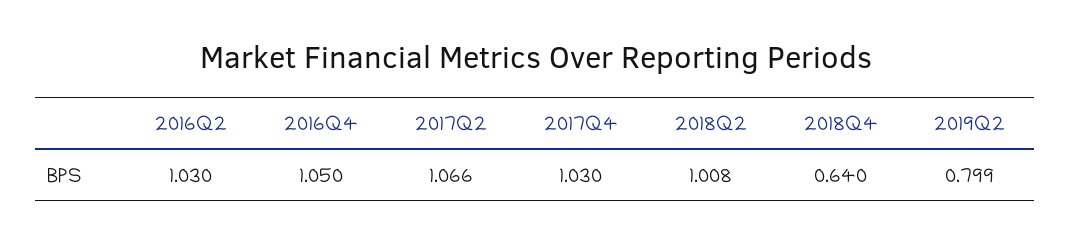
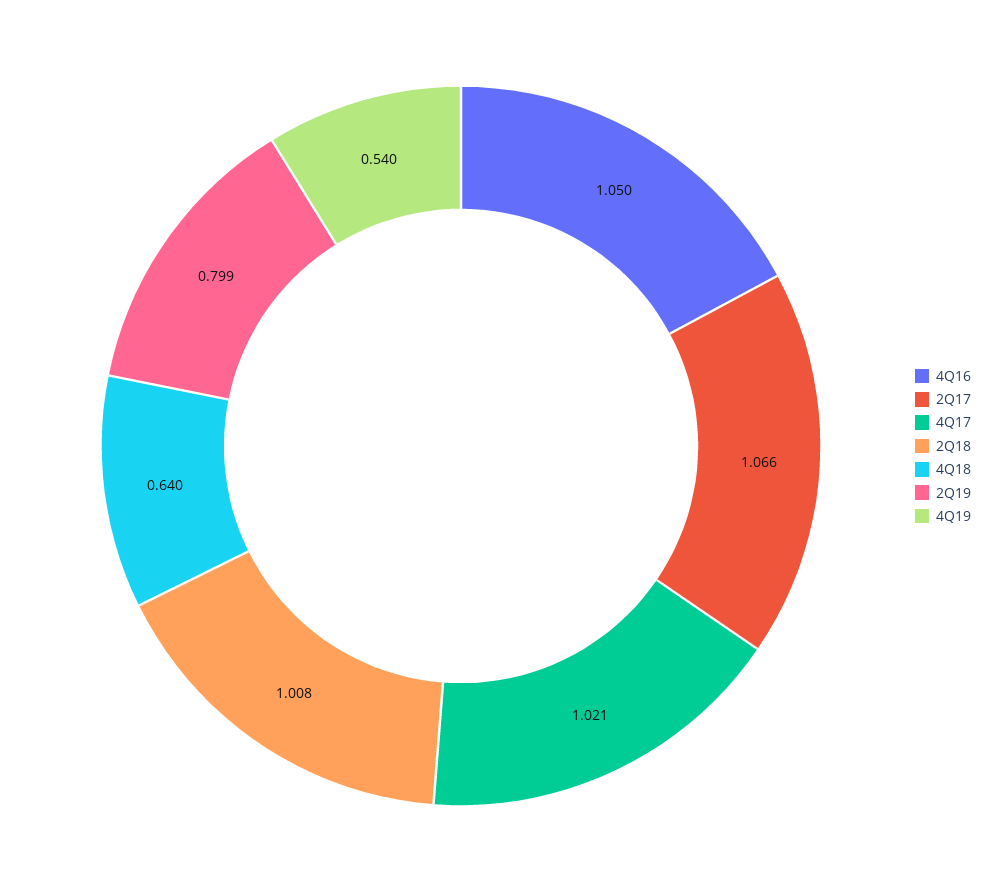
2016Q2: 1.03 -> none
2017Q4: 1.03 -> 1.021
4Q19: none -> 0.54

